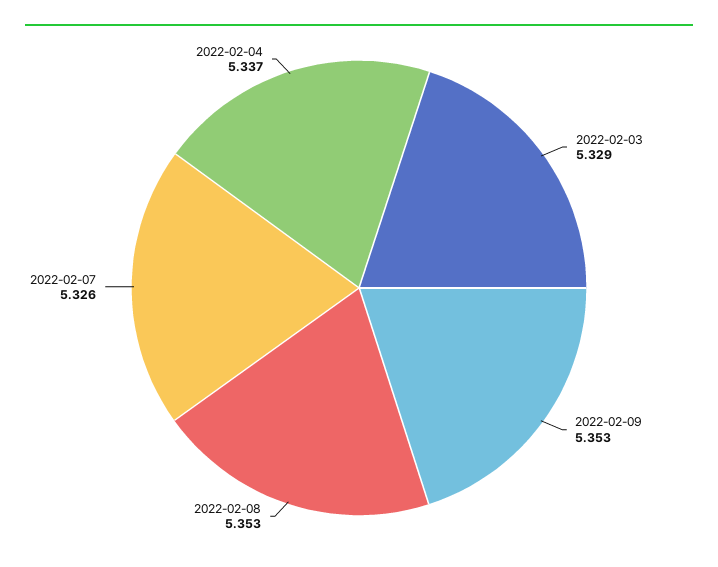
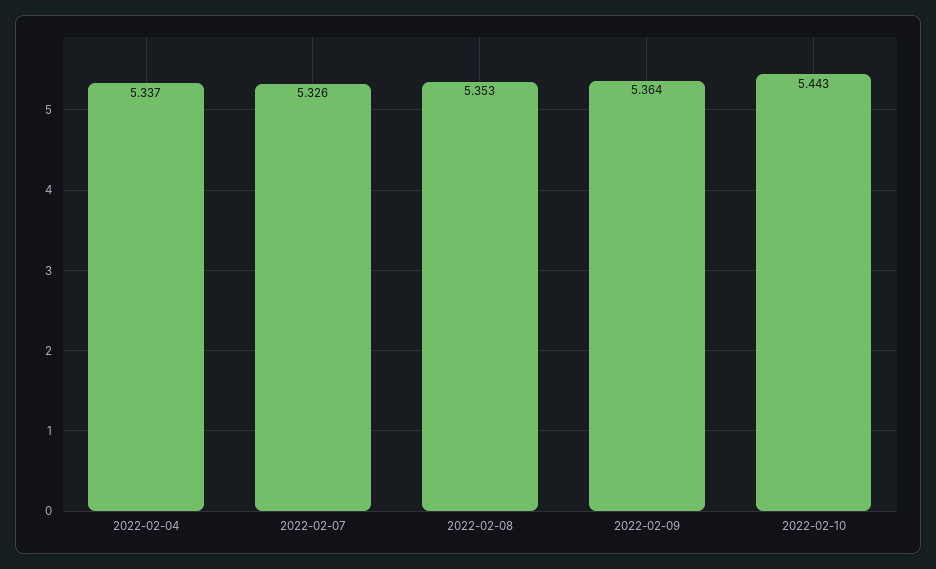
2022-02-03: 5.329 -> none
2022-02-09: 5.353 -> 5.364
2022-02-10: none -> 5.443

